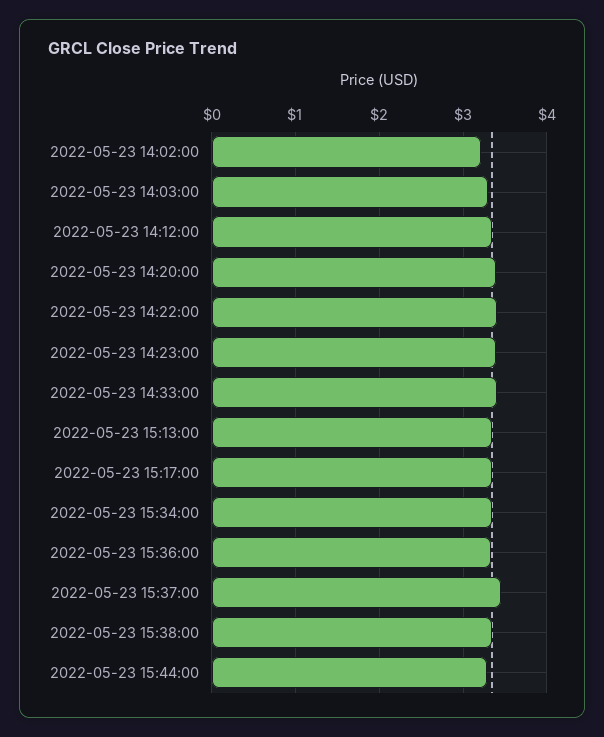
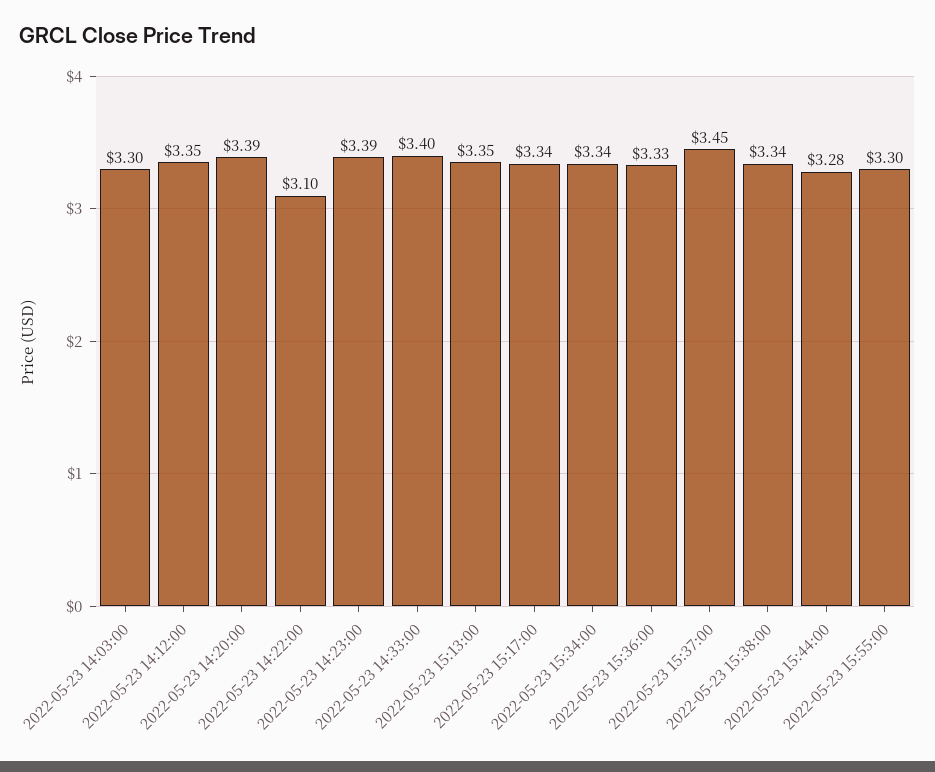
2022-05-23 14:02:00: 3.2 -> none
2022-05-23 14:22:00: 3.4 -> 3.1
2022-05-23 15:55:00: none -> 3.3

